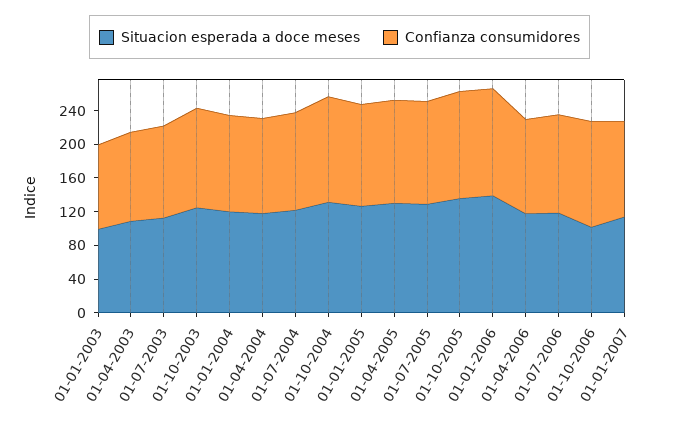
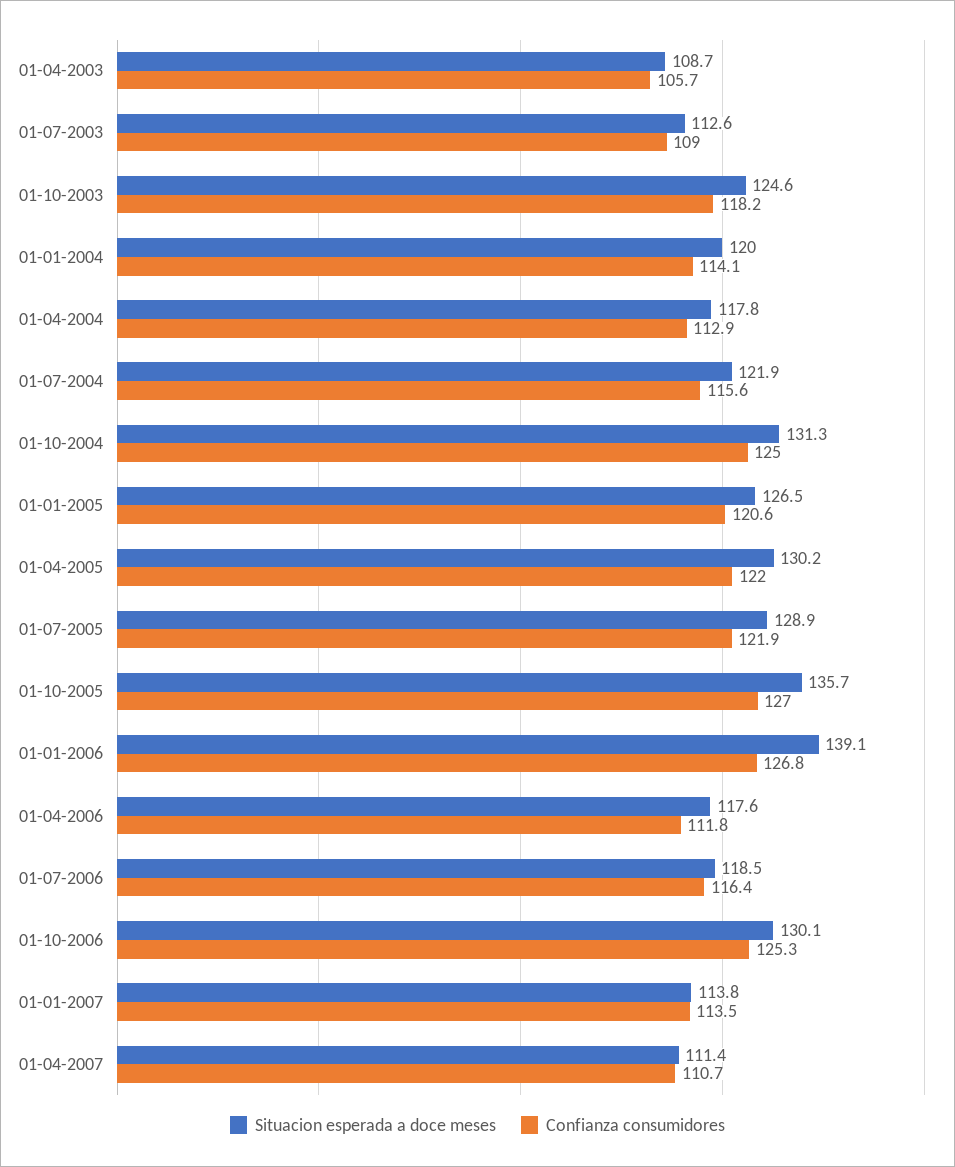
Situacion esperada a doce meses, 01-01-2003: 100 -> none
Confianza consumidores, 01-01-2003: 100 -> none
Situacion esperada a doce meses, 01-10-2006: 100 -> 130.1
Situacion esperada a doce meses, 01-04-2007: none -> 111.4
Confianza consumidores, 01-04-2007: none -> 110.7

